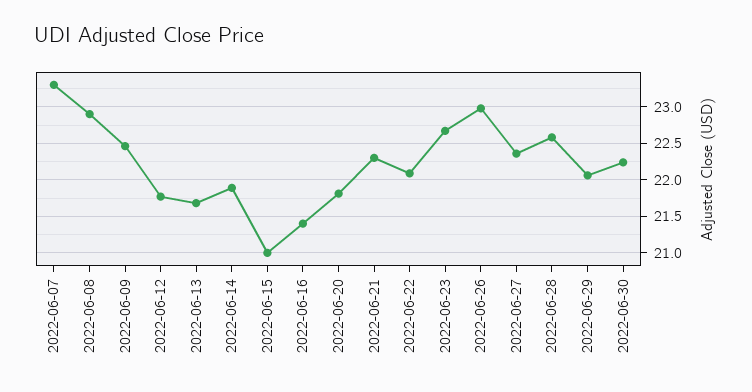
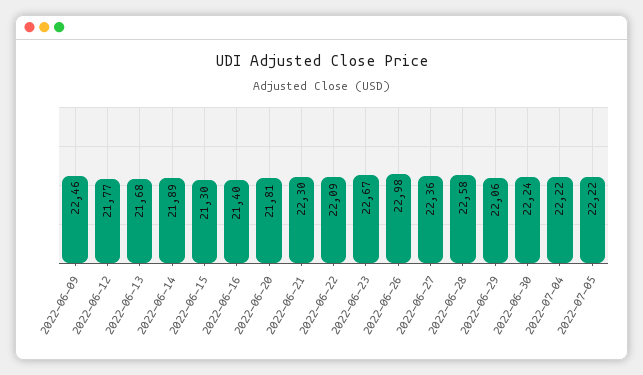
2022-06-07: 23.3 -> none
2022-06-08: 22.9 -> none
2022-06-15: 21 -> 21.3
2022-07-04: none -> 22.22
2022-07-05: none -> 22.22

